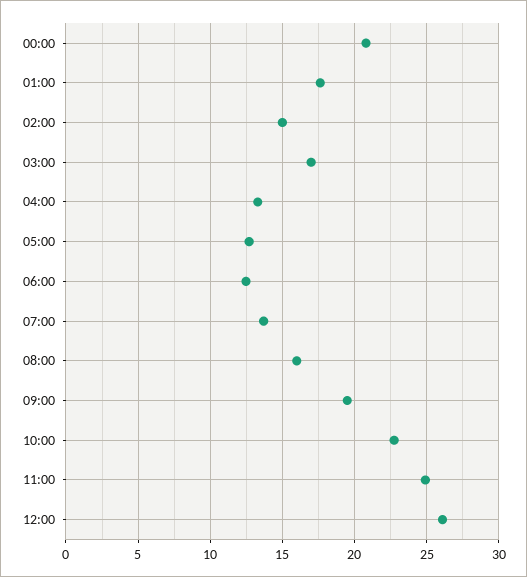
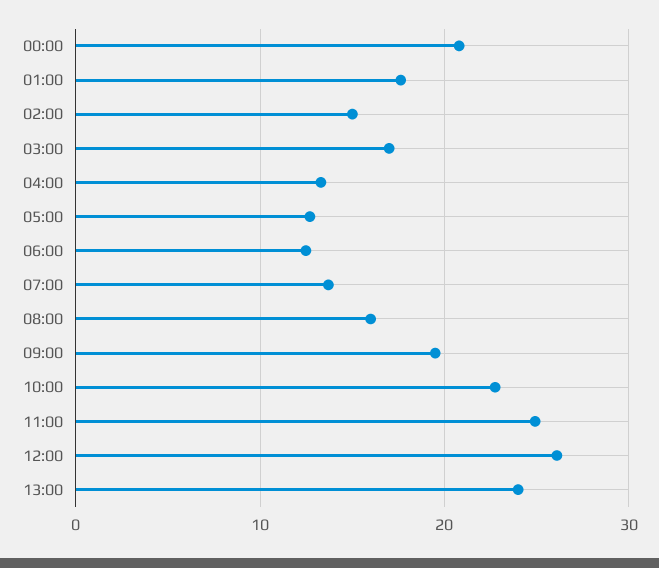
13:00: none -> 24

